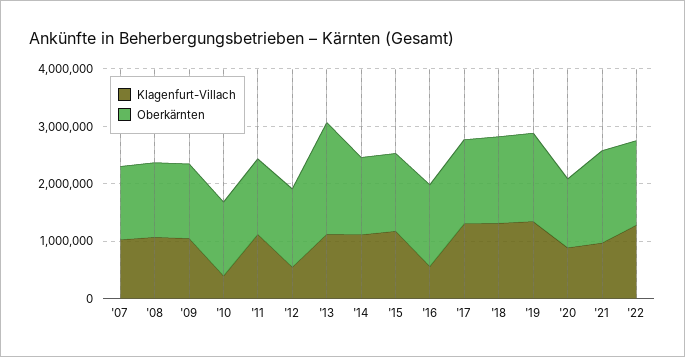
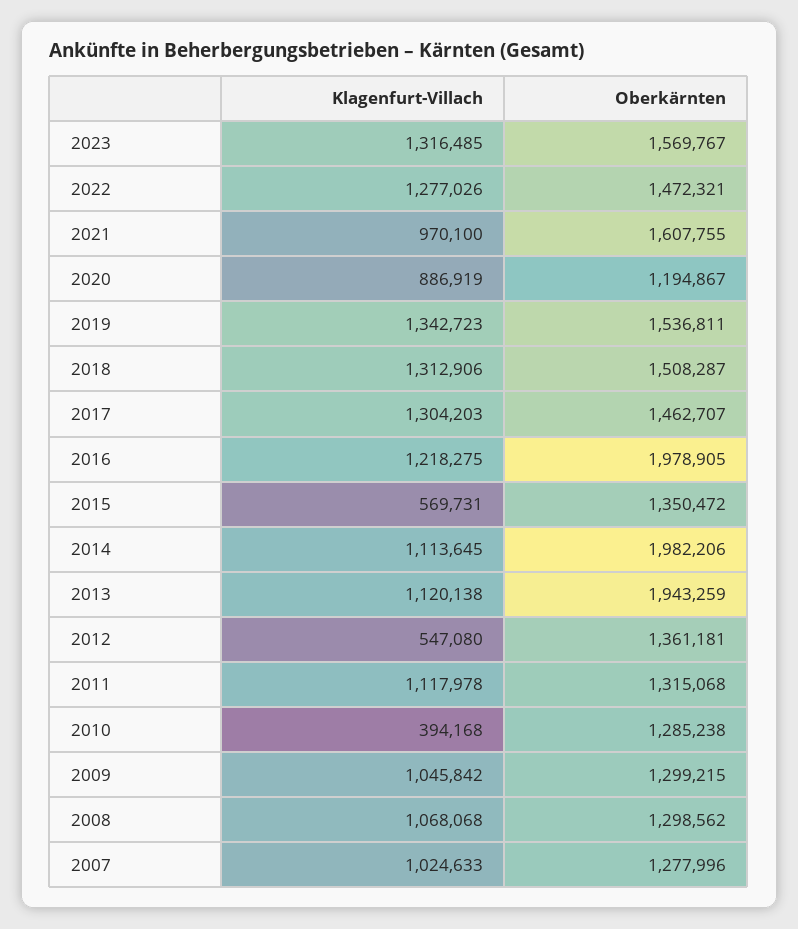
Oberkärnten, '14: 1400000 -> 1982206
Klagenfurt-Villach, '15: 1200000 -> 569731
Klagenfurt-Villach, '16: 600000 -> 1218275
Oberkärnten, '16: 1400000 -> 1978905
Klagenfurt-Villach, 2023: none -> 1316485
Oberkärnten, 2023: none -> 1569767

